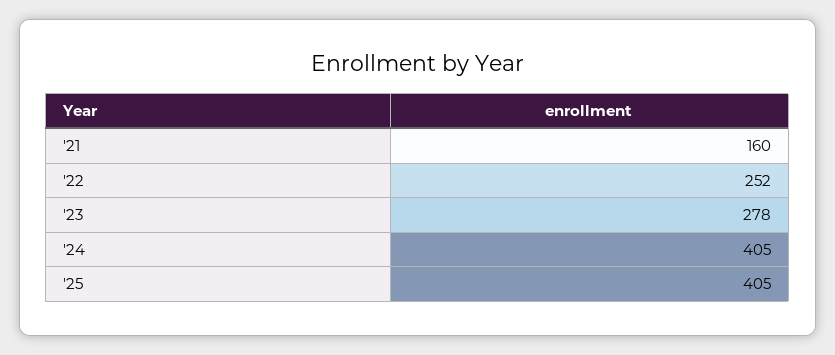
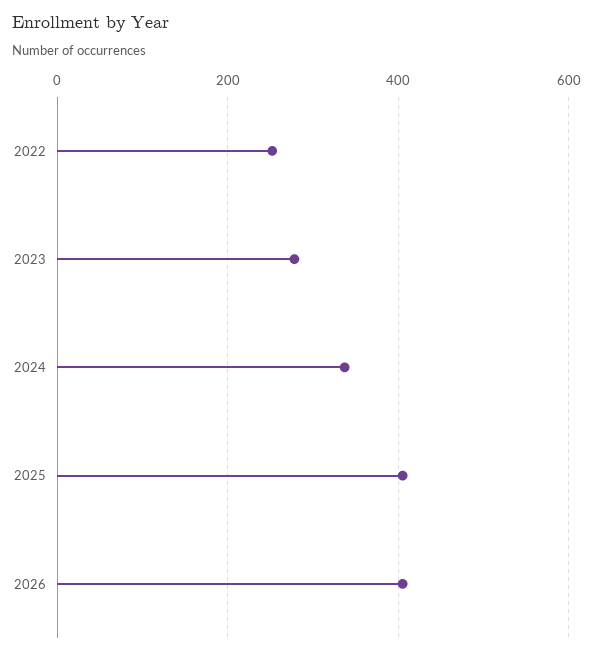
'21: 160 -> none
'24: 405 -> 340
2026: none -> 400

